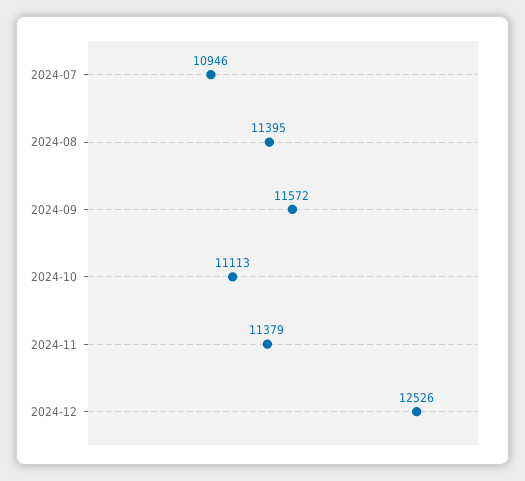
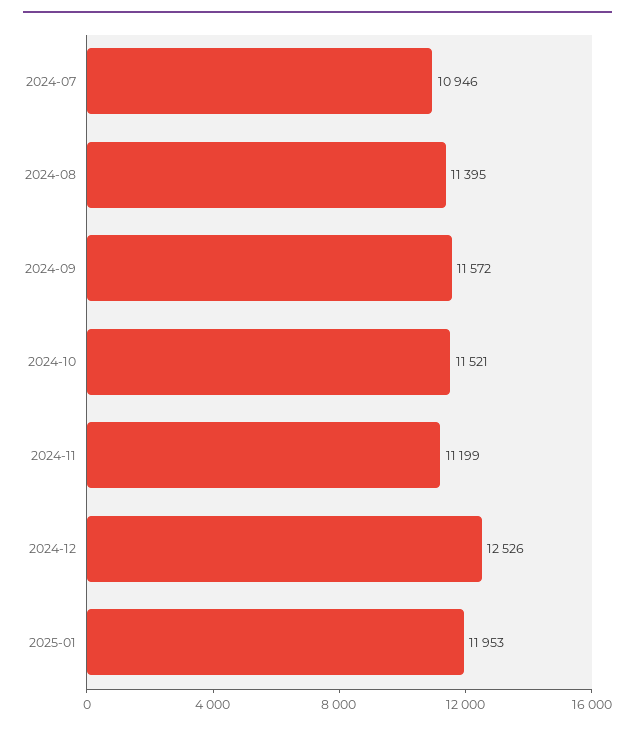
2024-10: 11113 -> 11521
2024-11: 11379 -> 11199
2025-01: none -> 11953

